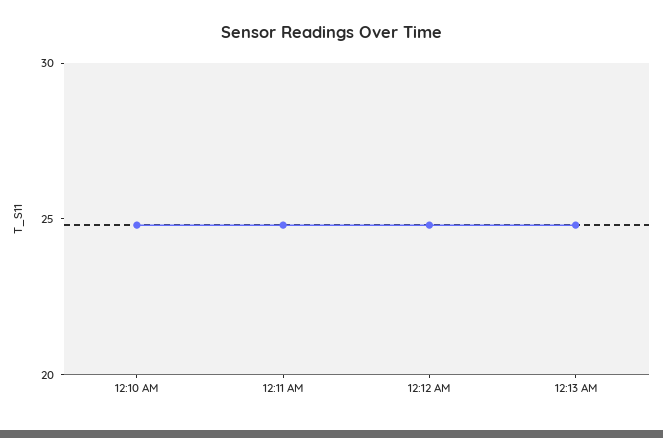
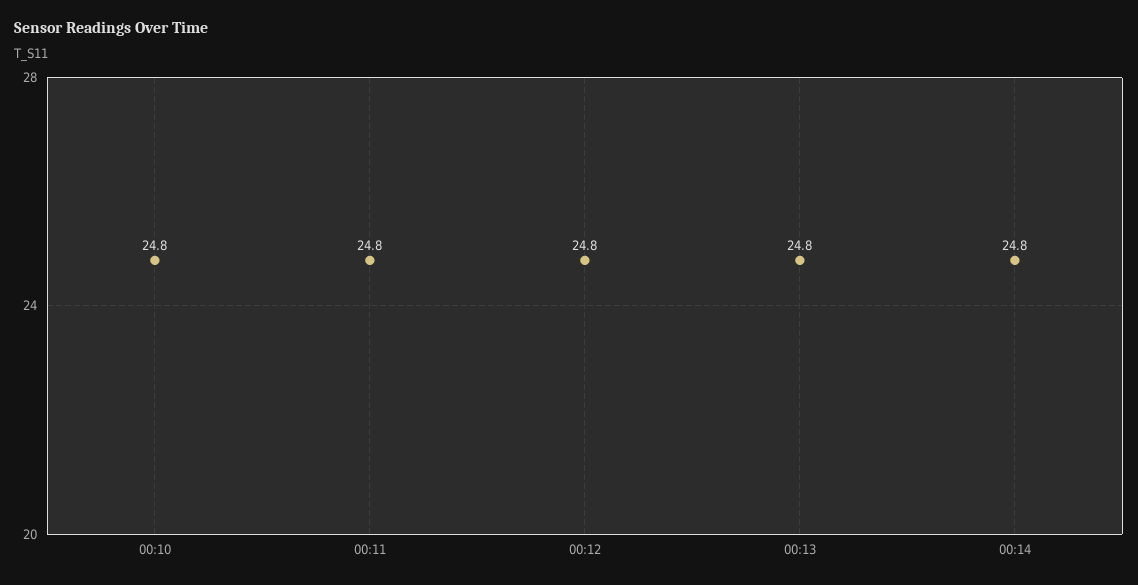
00:14: none -> 24.8

